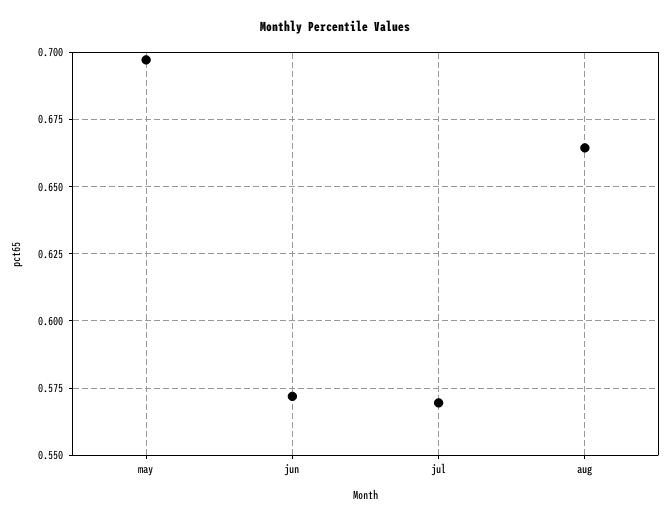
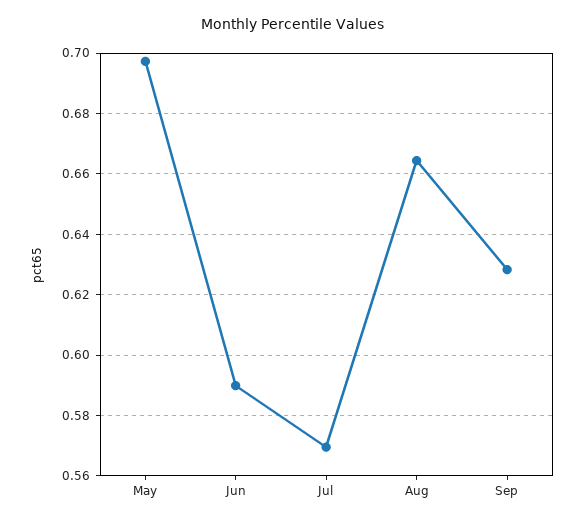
jun: 0.5725 -> 0.59
Sep: none -> 0.628

